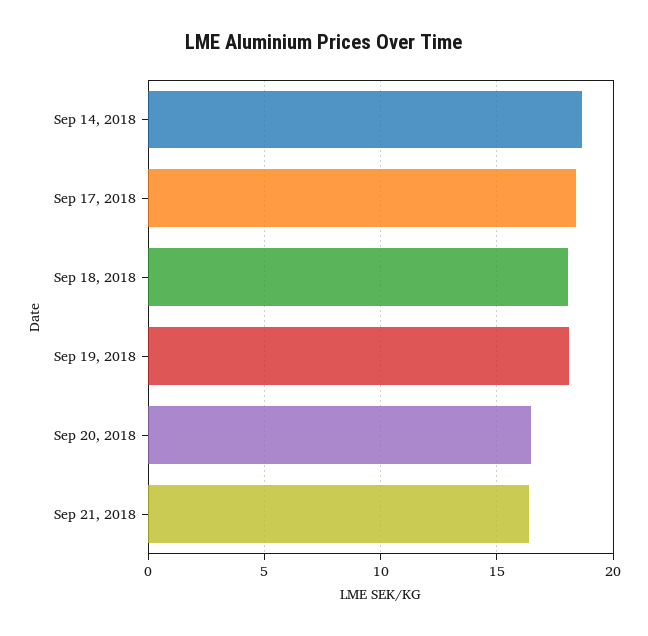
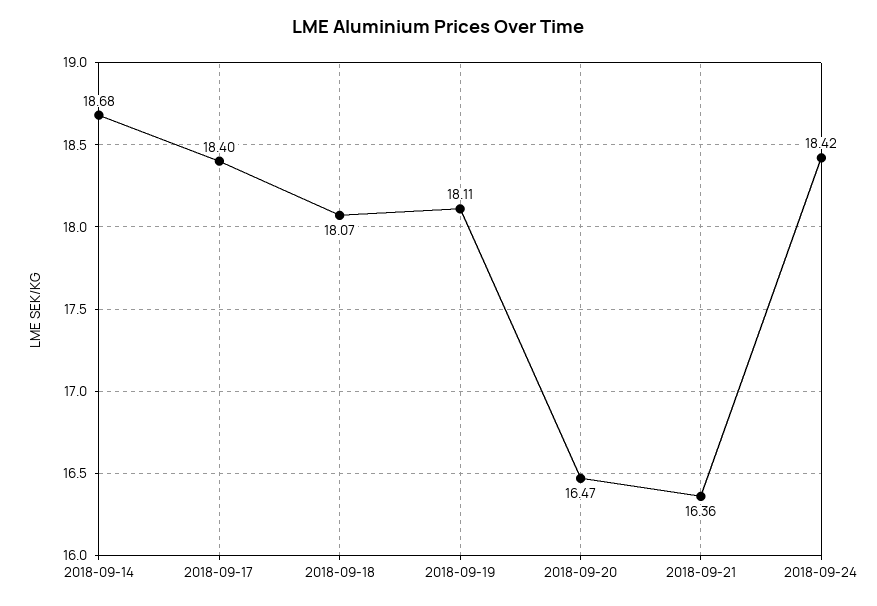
2018-09-24: none -> 18.42

